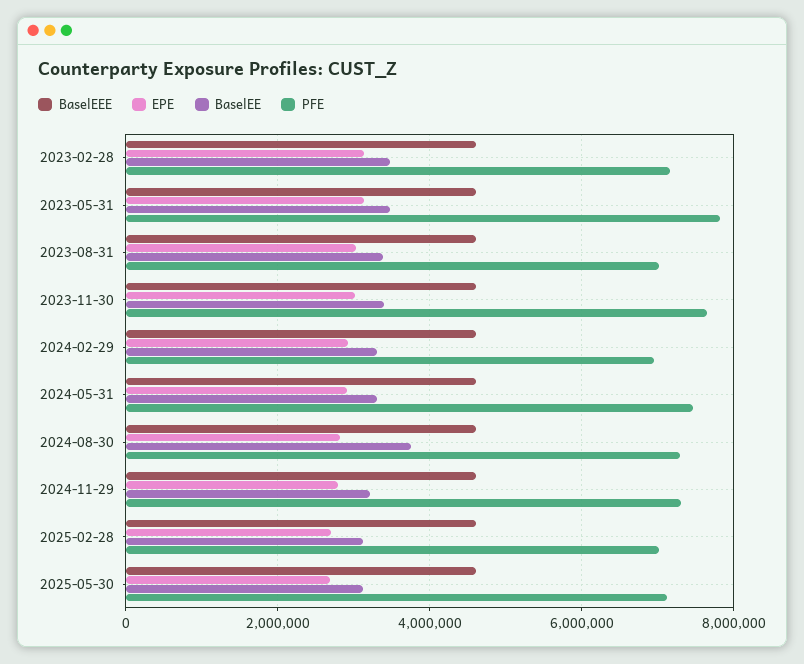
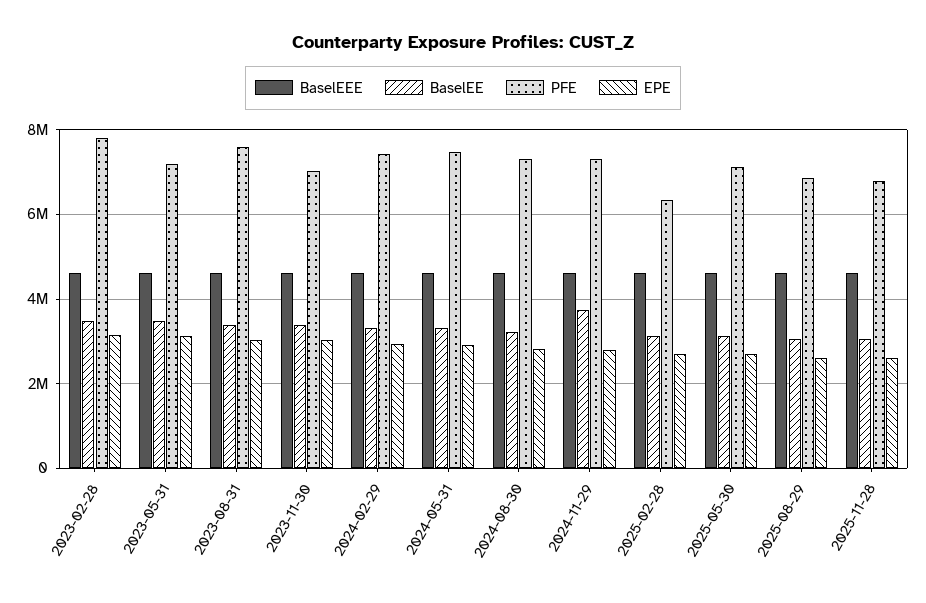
PFE, 2023-02-28: 7200000 -> 7800000
PFE, 2023-05-31: 7800000 -> 7200000
PFE, 2023-08-31: 7000000 -> 7600000
PFE, 2023-11-30: 7600000 -> 7000000
PFE, 2024-02-29: 7000000 -> 7400000
BaselEE, 2024-08-30: 3800000 -> 3200000
BaselEE, 2024-11-29: 3200000 -> 3800000
PFE, 2025-02-28: 7000000 -> 6400000
BaselEEE, 2025-08-29: none -> 4600000
BaselEE, 2025-08-29: none -> 3000000
PFE, 2025-08-29: none -> 6800000
EPE, 2025-08-29: none -> 2600000
BaselEEE, 2025-11-28: none -> 4600000
BaselEE, 2025-11-28: none -> 3000000
PFE, 2025-11-28: none -> 6800000
EPE, 2025-11-28: none -> 2600000

